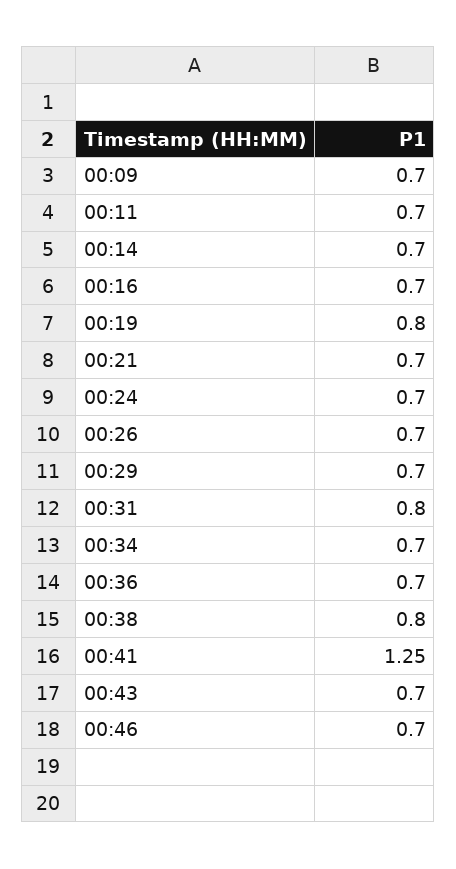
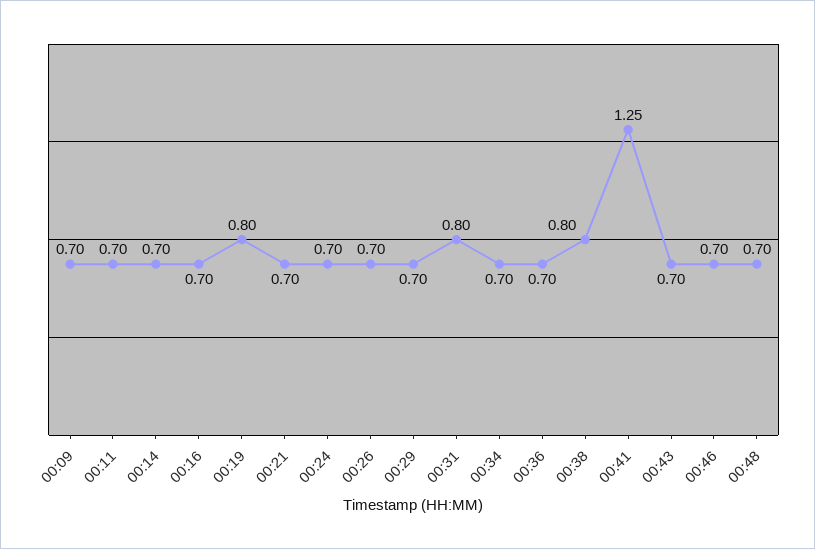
00:48: none -> 0.7

